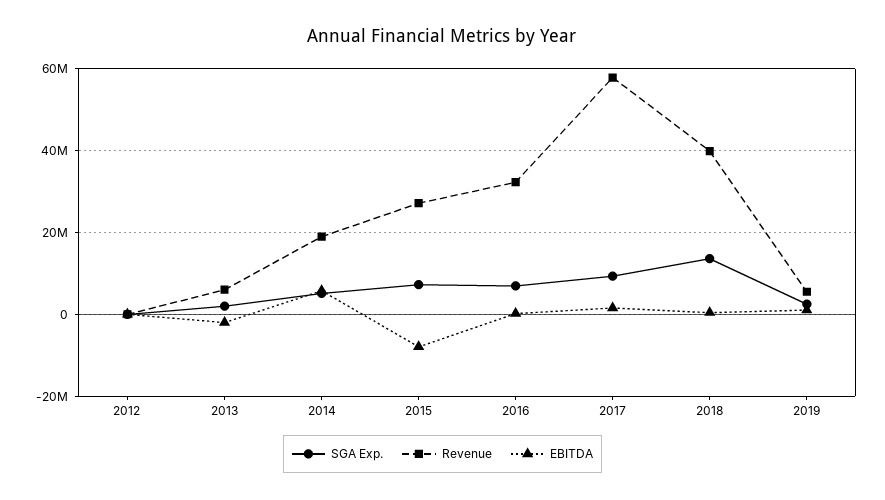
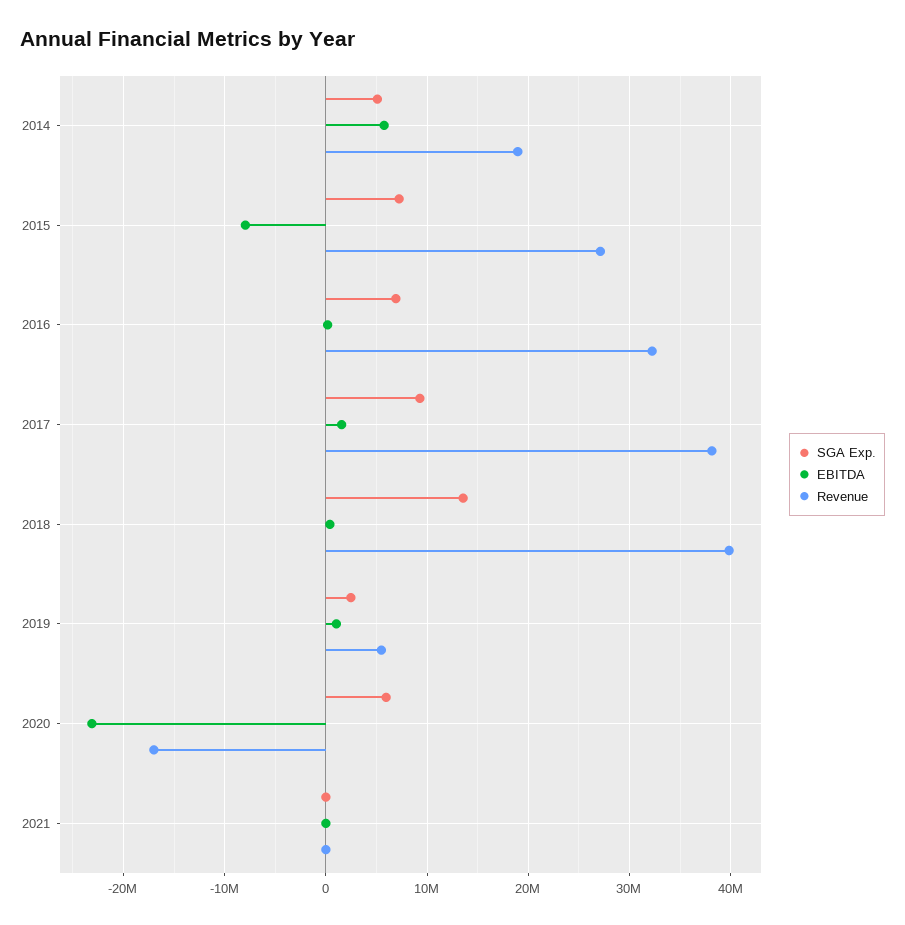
SGA Exp., 2012: 0 -> none
Revenue, 2012: 0 -> none
EBITDA, 2012: 0 -> none
SGA Exp., 2013: 2000000 -> none
Revenue, 2013: 6000000 -> none
EBITDA, 2013: -2000000 -> none
Revenue, 2017: 58000000 -> 38000000
SGA Exp., 2020: none -> 6000000
EBITDA, 2020: none -> -23000000
Revenue, 2020: none -> -17000000
SGA Exp., 2021: none -> 0
EBITDA, 2021: none -> 0
Revenue, 2021: none -> 0

